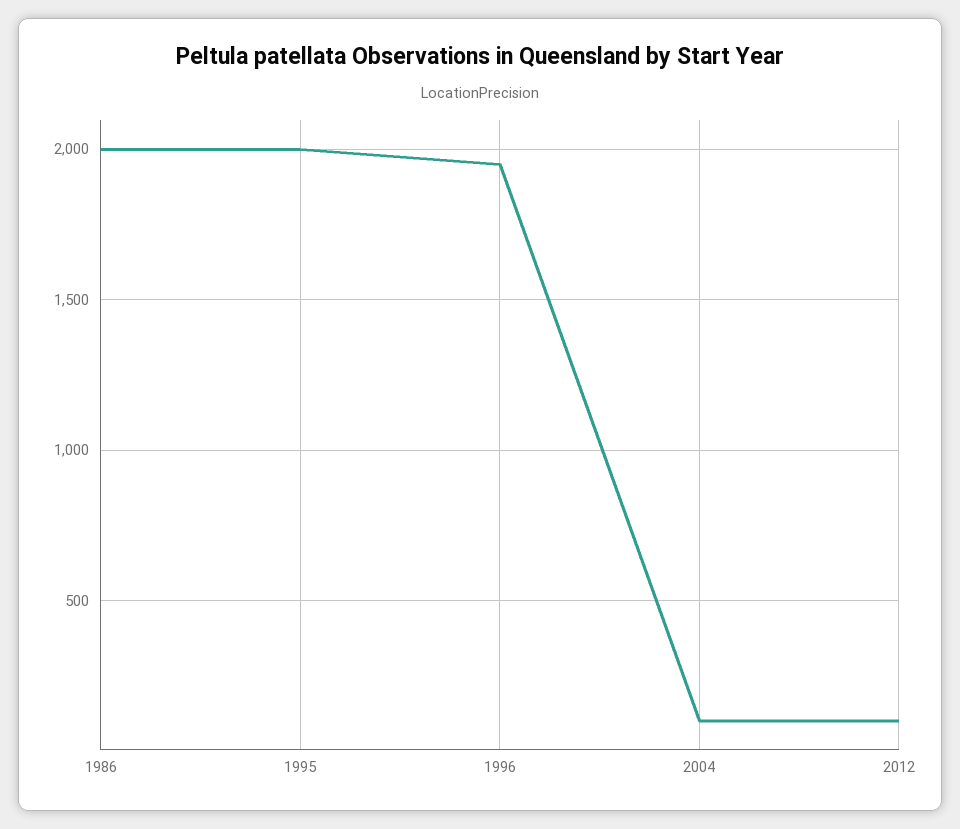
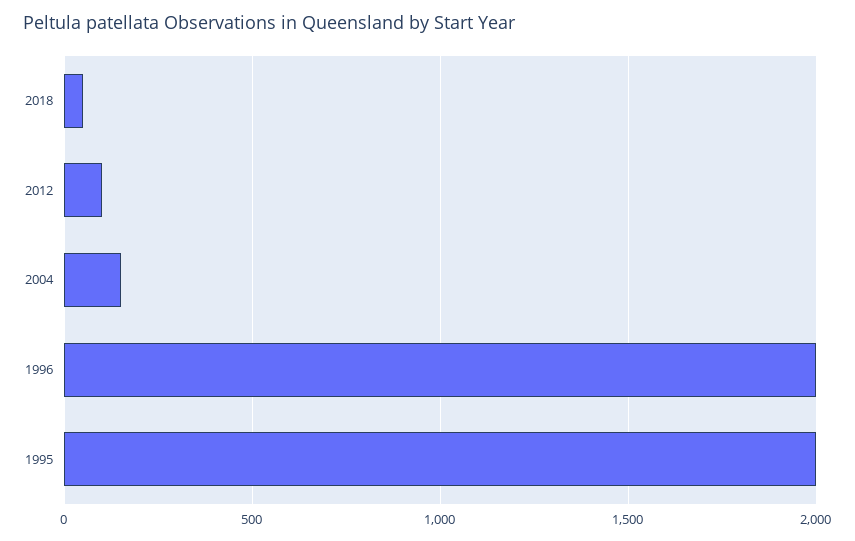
1986: 2000 -> none
1996: 1950 -> 2000
2004: 100 -> 150
2018: none -> 50

